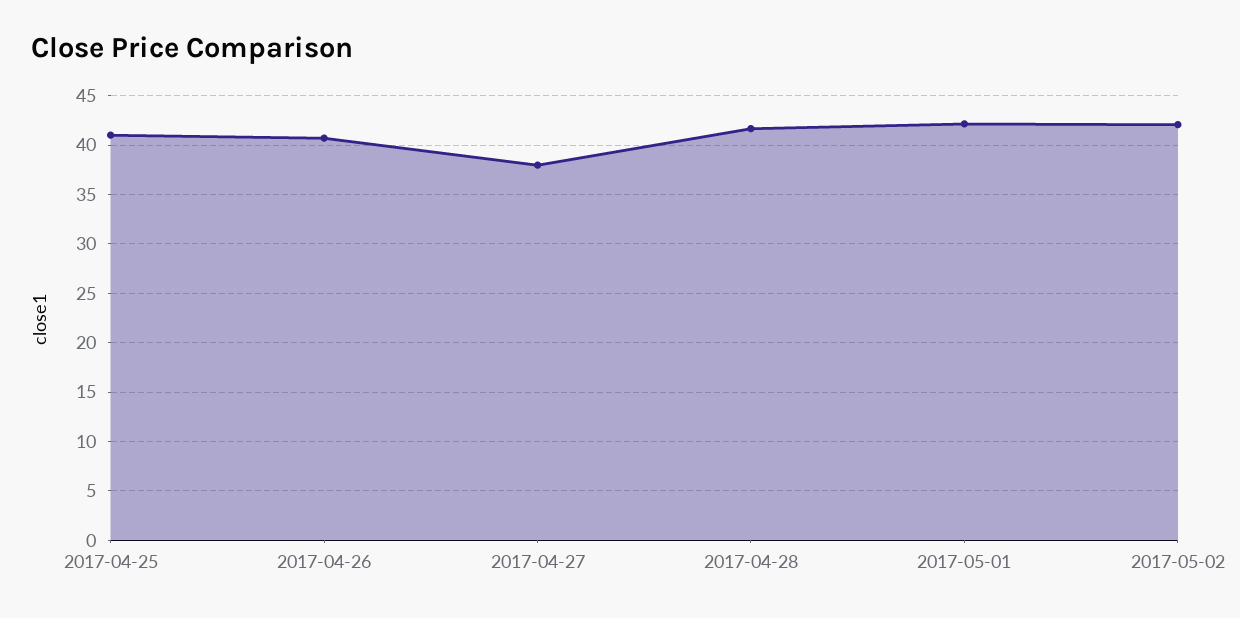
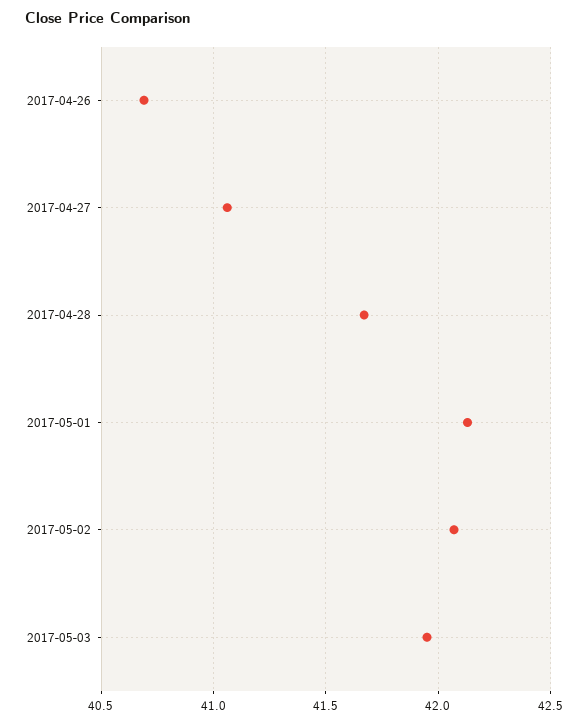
2017-04-25: 41 -> none
2017-04-27: 38 -> 41.05
2017-05-03: none -> 41.95

